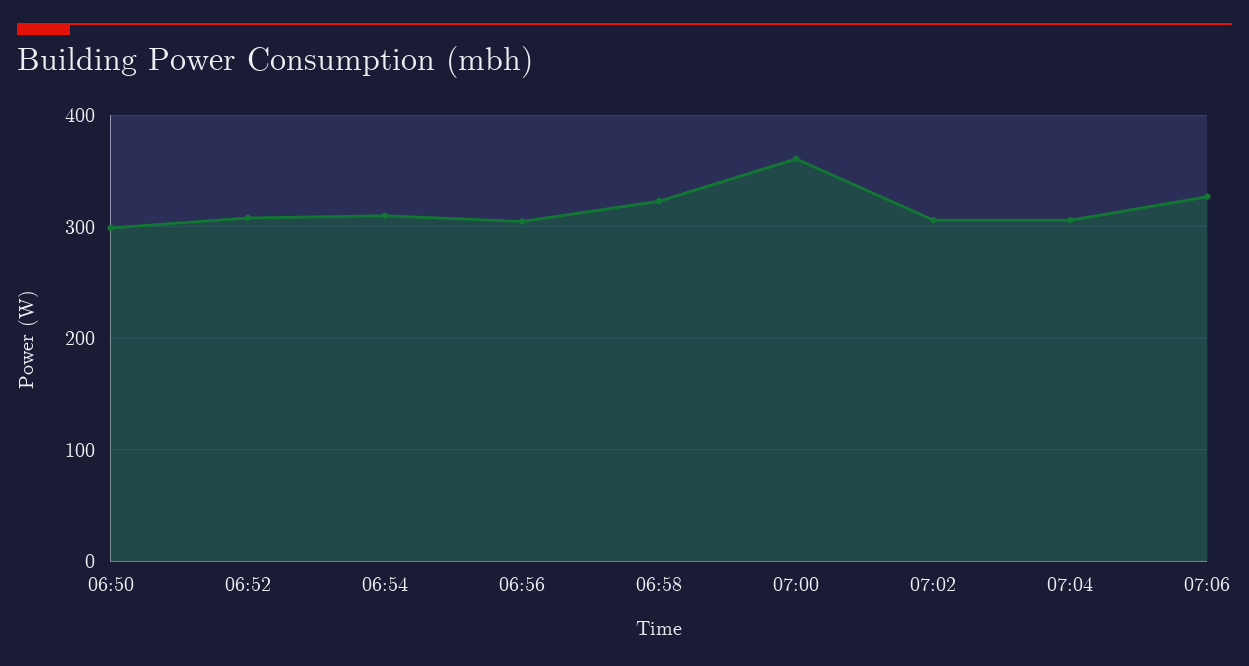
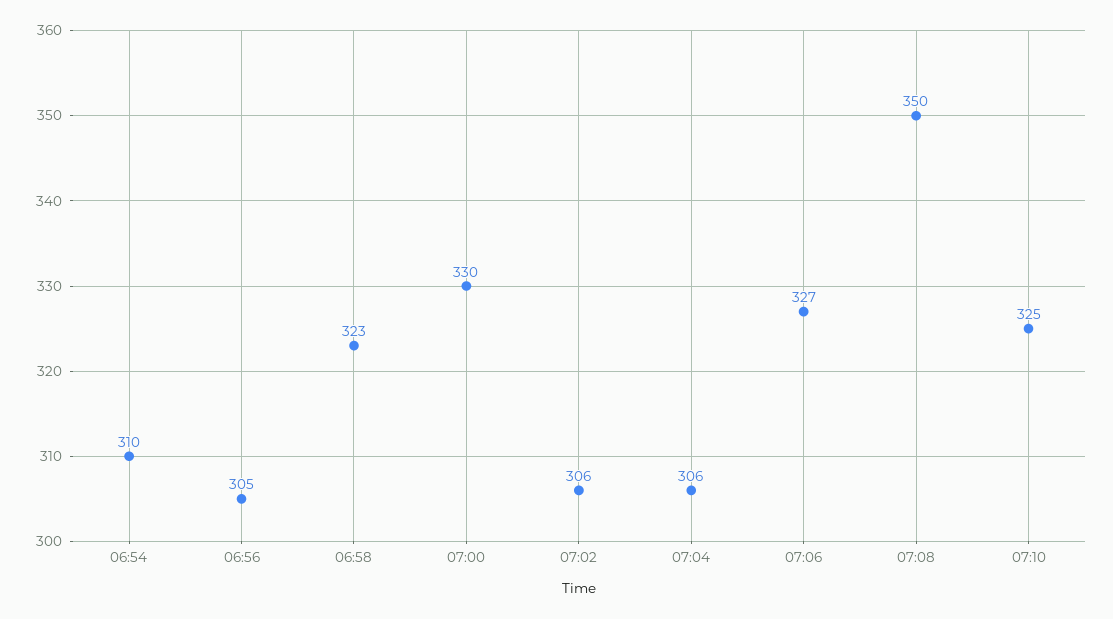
06:50: 300 -> none
06:52: 310 -> none
07:00: 360 -> 330
07:08: none -> 350
07:10: none -> 325

